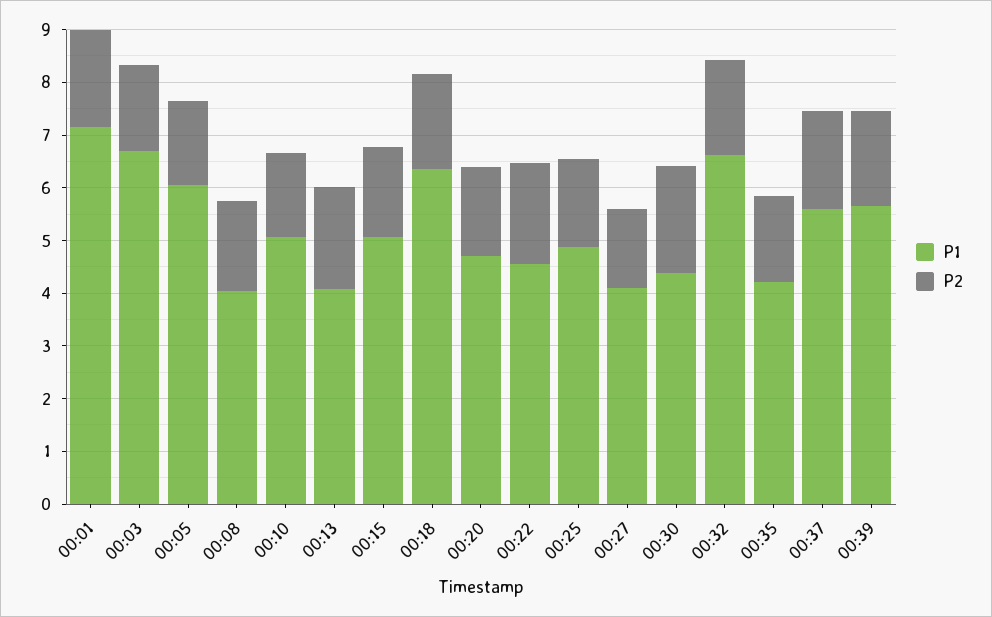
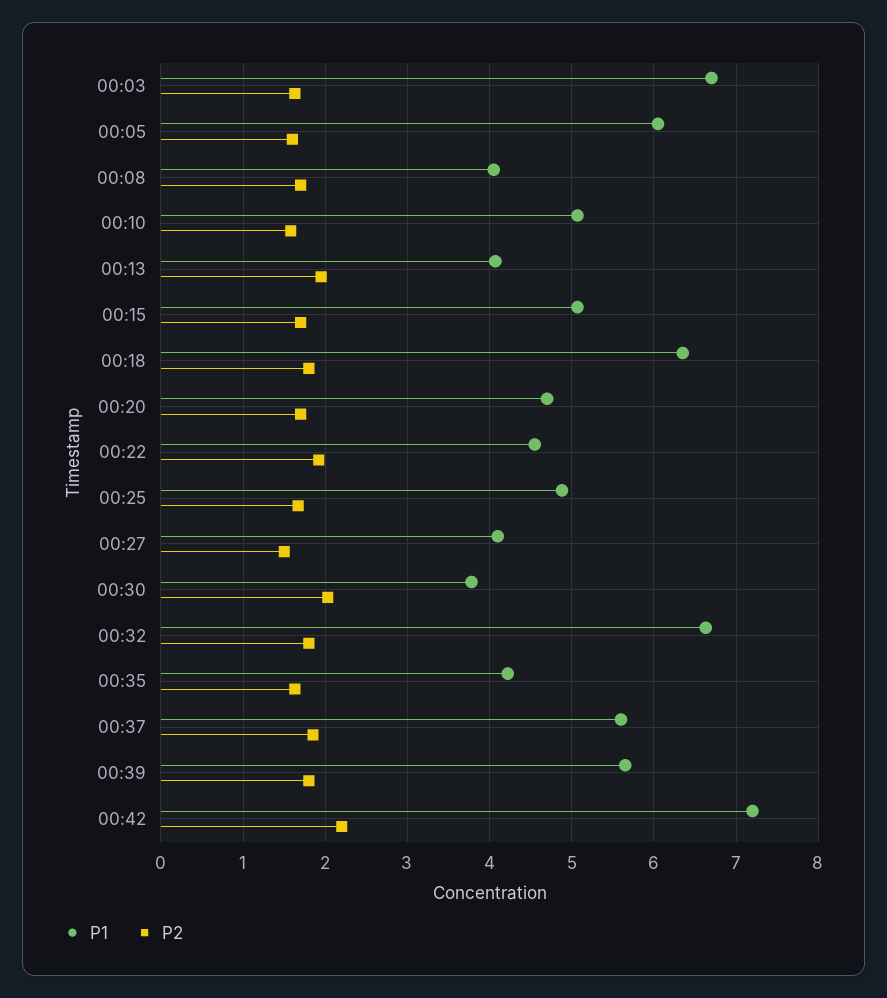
P1, 00:01: 7.2 -> none
P2, 00:01: 1.8 -> none
P1, 00:30: 4.4 -> 3.8
P1, 00:42: none -> 7.2
P2, 00:42: none -> 2.2

